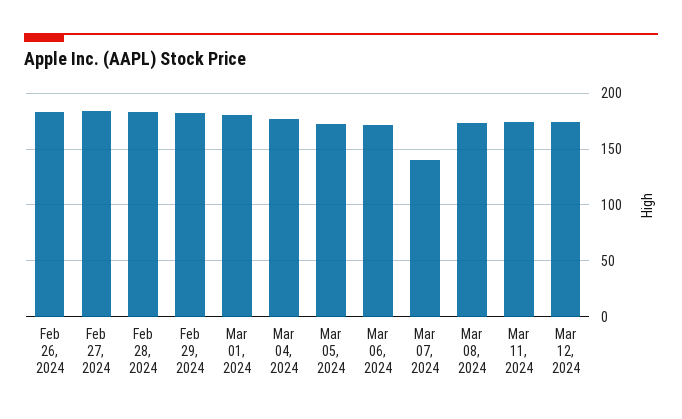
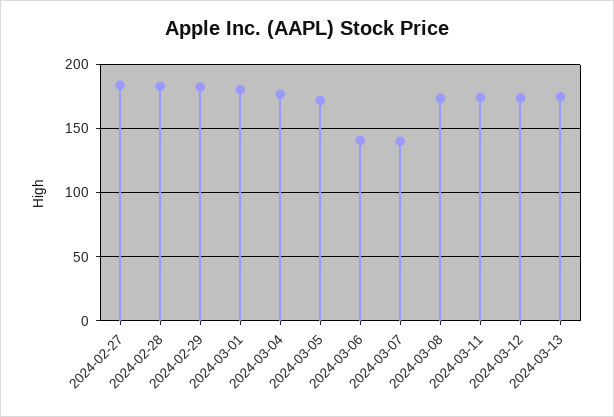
Feb 26, 2024: 180 -> none
Mar 06, 2024: 170 -> 140
2024-03-13: none -> 175

